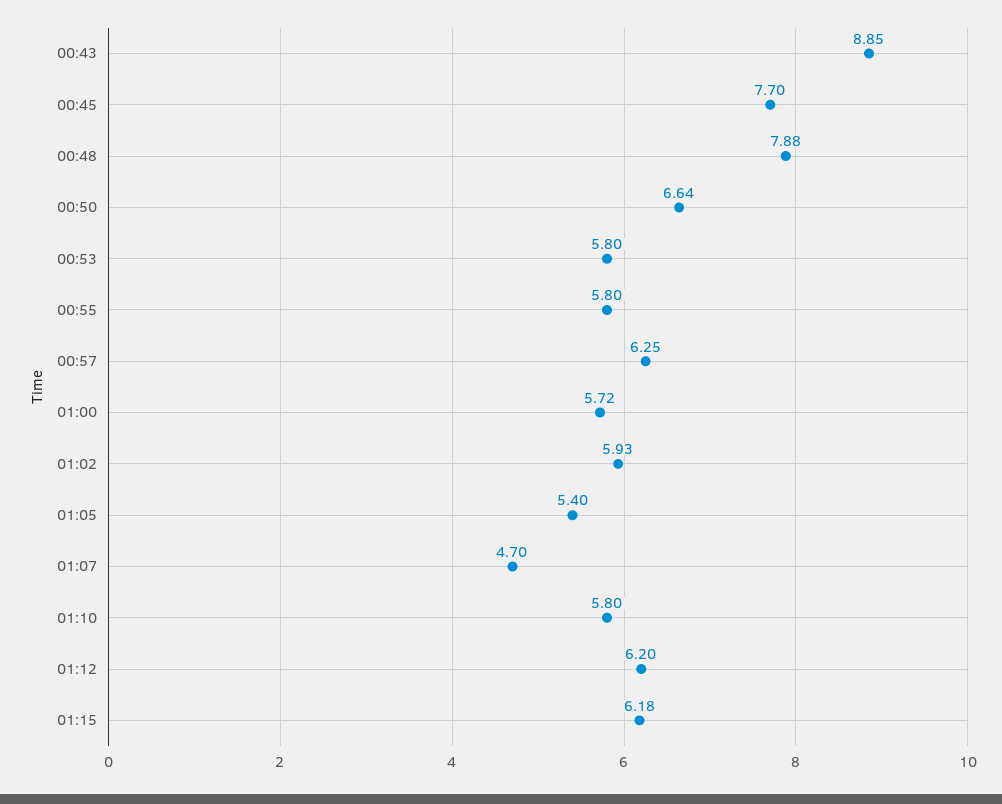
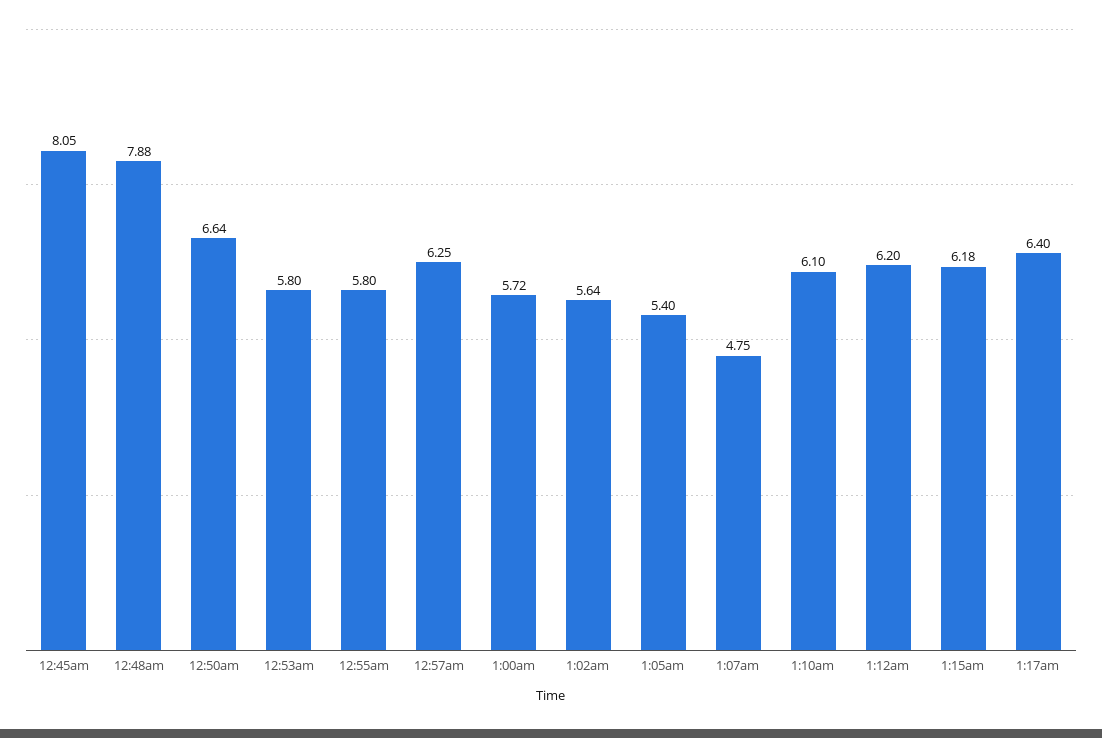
00:43: 8.85 -> none
00:45: 7.7 -> 8.05
01:02: 5.93 -> 5.64
01:07: 4.7 -> 4.75
01:10: 5.8 -> 6.1
1:17am: none -> 6.4

